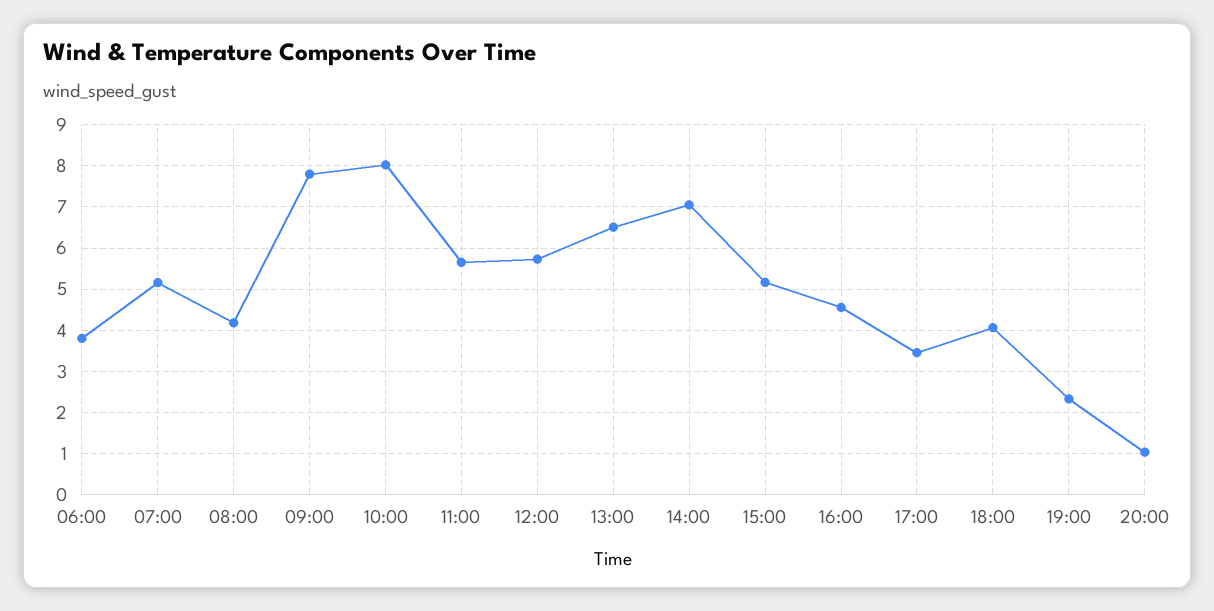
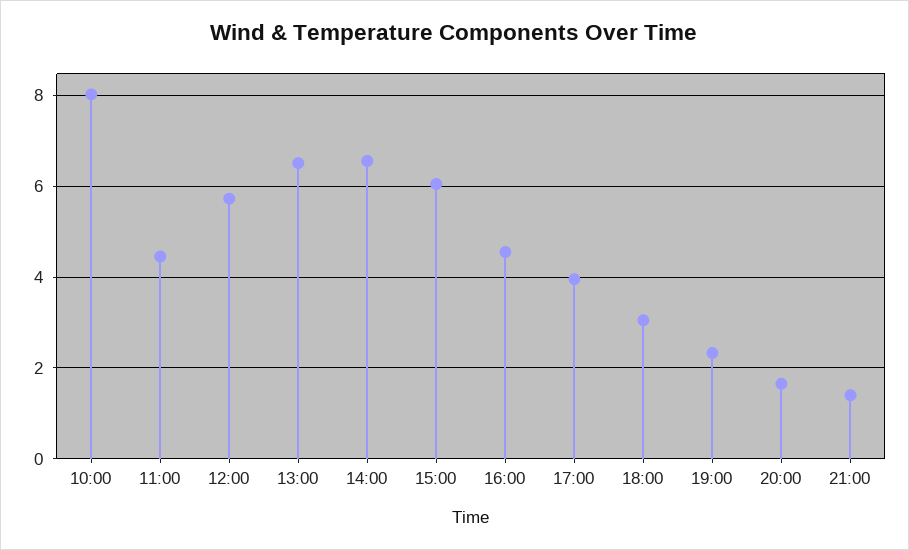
06:00: 3.8 -> none
07:00: 5.2 -> none
08:00: 4.2 -> none
09:00: 7.8 -> none
11:00: 5.6 -> 4.4
14:00: 7 -> 6.6
15:00: 5.2 -> 6
17:00: 3.4 -> 4
18:00: 4 -> 3
20:00: 1 -> 1.6
21:00: none -> 1.4

